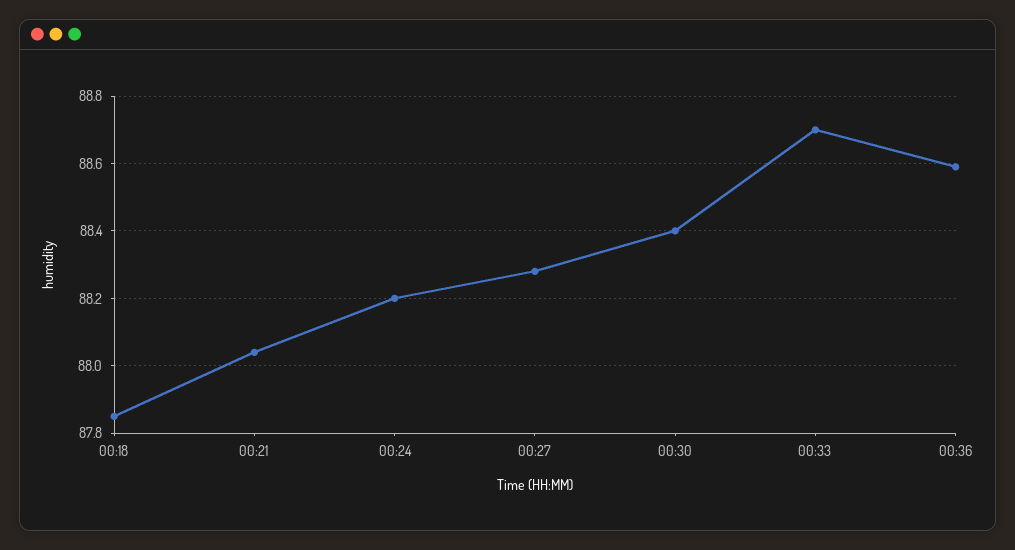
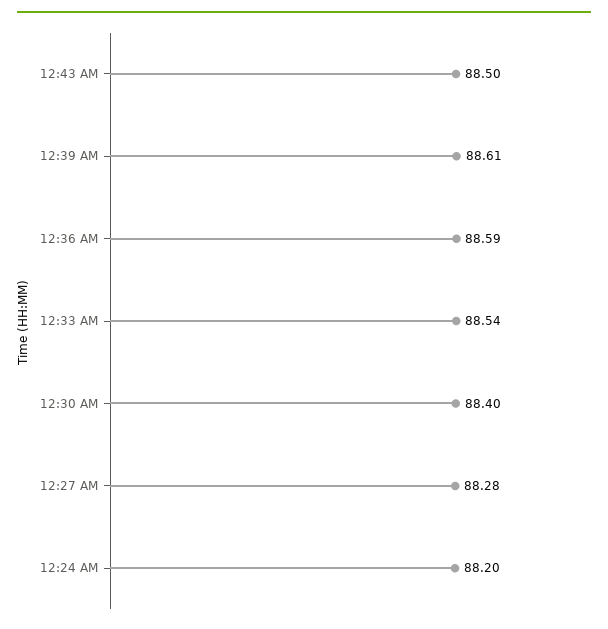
00:18: 87.85 -> none
00:21: 88.05 -> none
00:33: 88.7 -> 88.54
12:43 AM: none -> 88.5
12:39 AM: none -> 88.61

